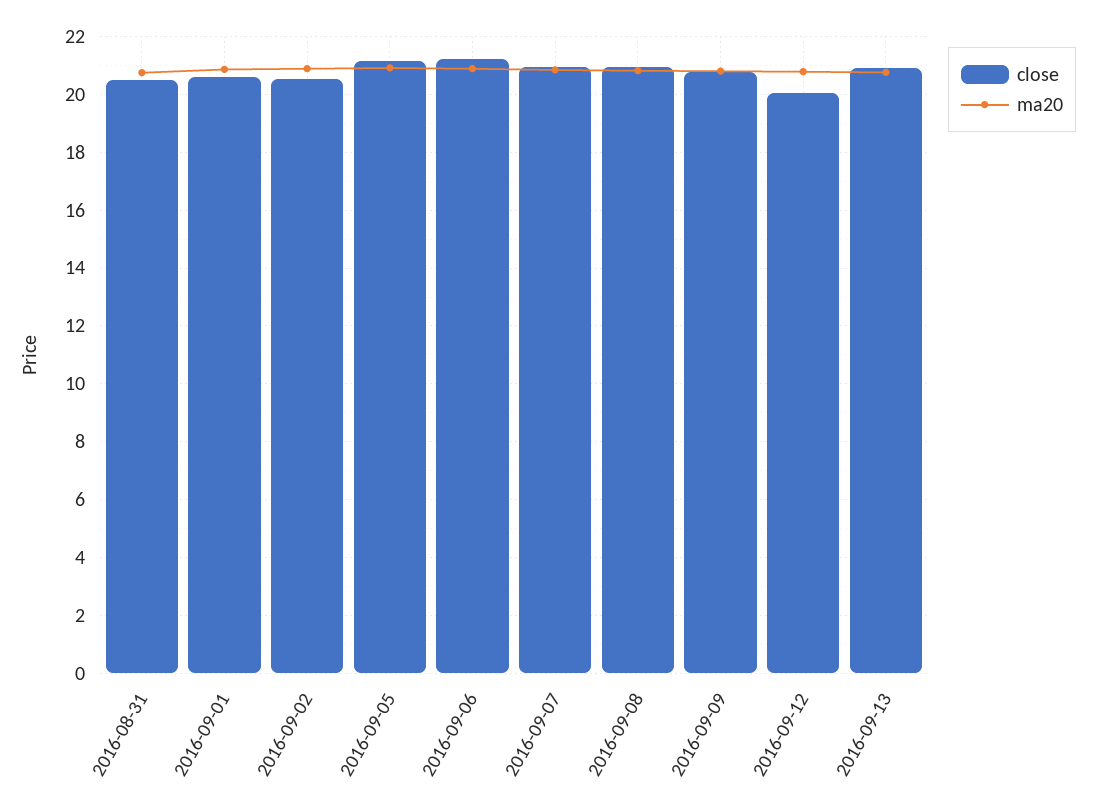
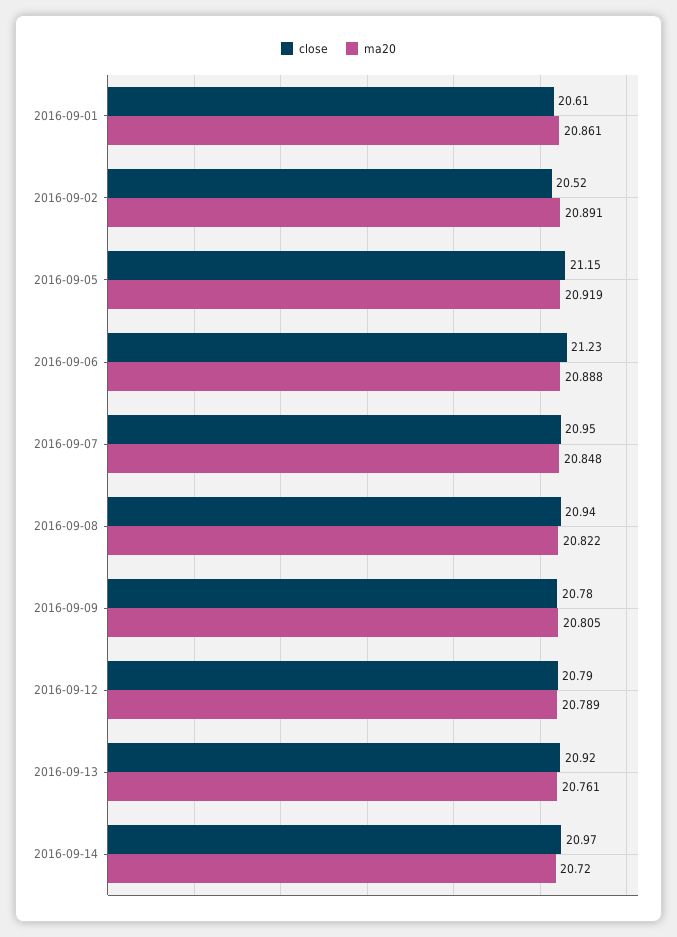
close, 2016-08-31: 20.5 -> none
ma20, 2016-08-31: 20.75 -> none
close, 2016-09-12: 20 -> 20.79
close, 2016-09-14: none -> 20.97
ma20, 2016-09-14: none -> 20.72

